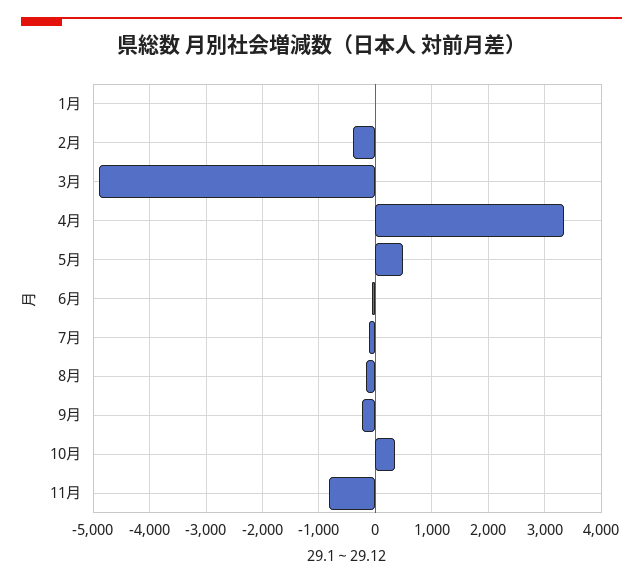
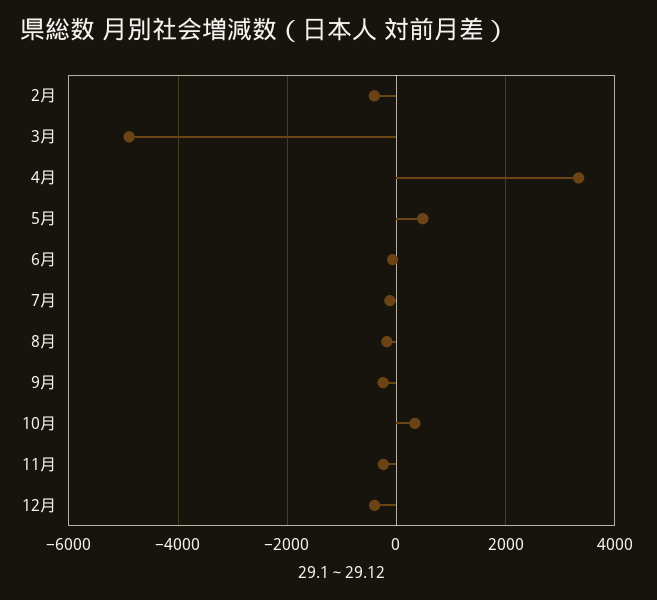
1月: 0 -> none
11月: -800 -> -200
12月: none -> -400

